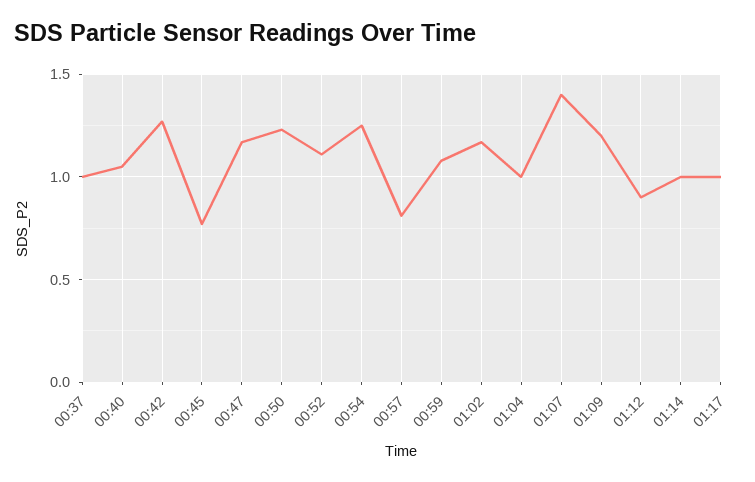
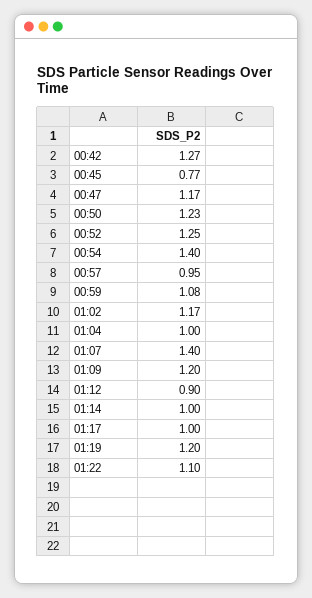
00:37: 1 -> none
00:40: 1.05 -> none
00:52: 1.1 -> 1.25
00:54: 1.25 -> 1.4
00:57: 0.8 -> 0.95
01:19: none -> 1.2
01:22: none -> 1.1

